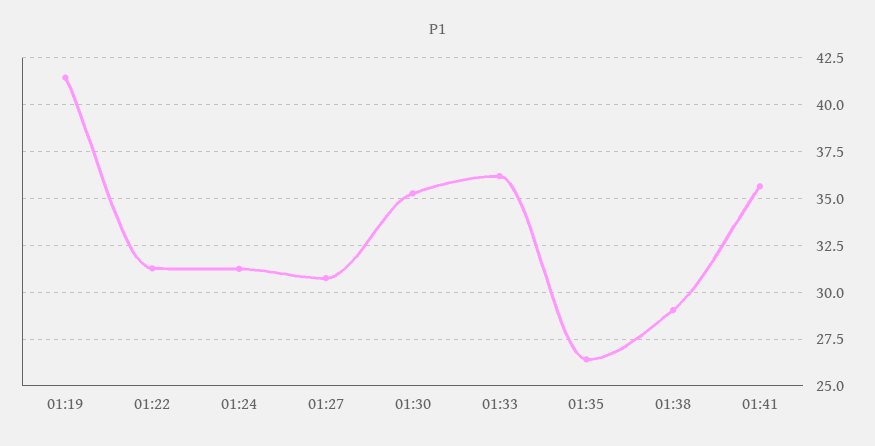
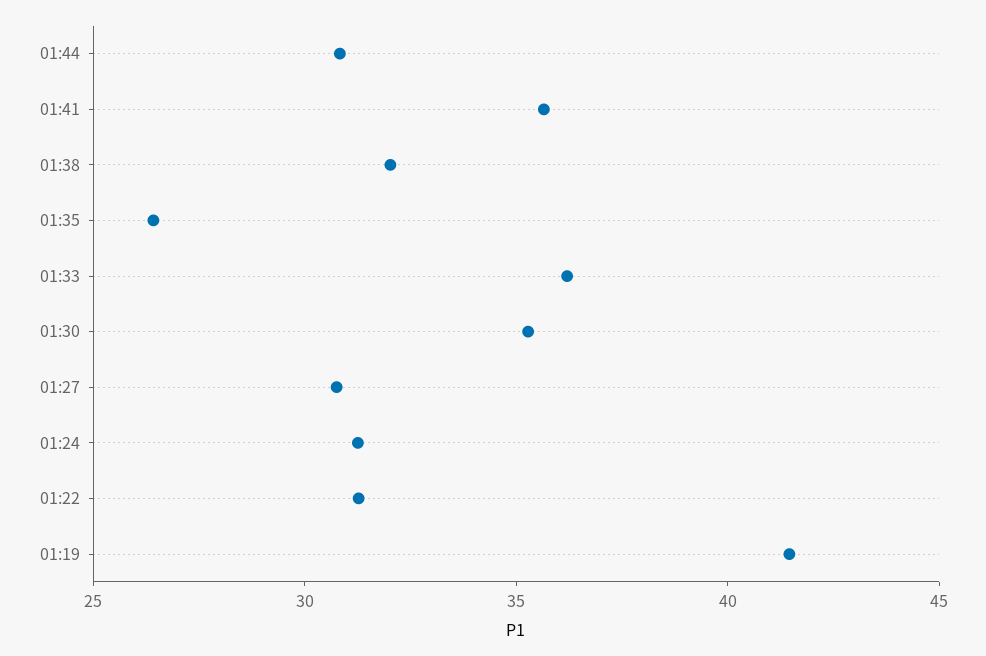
01:38: 29 -> 32
01:44: none -> 31

